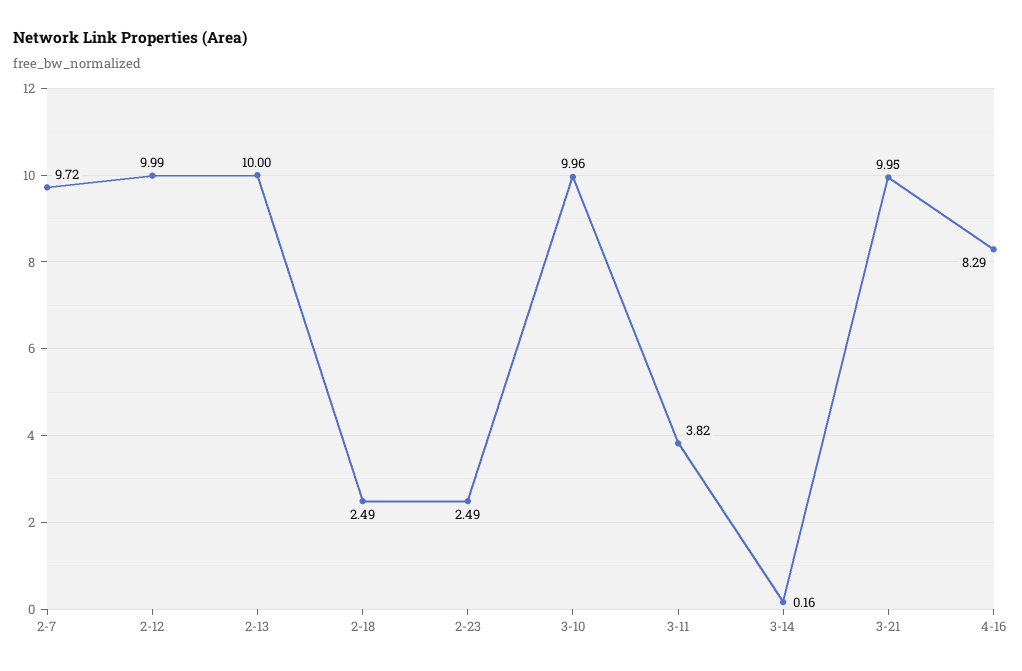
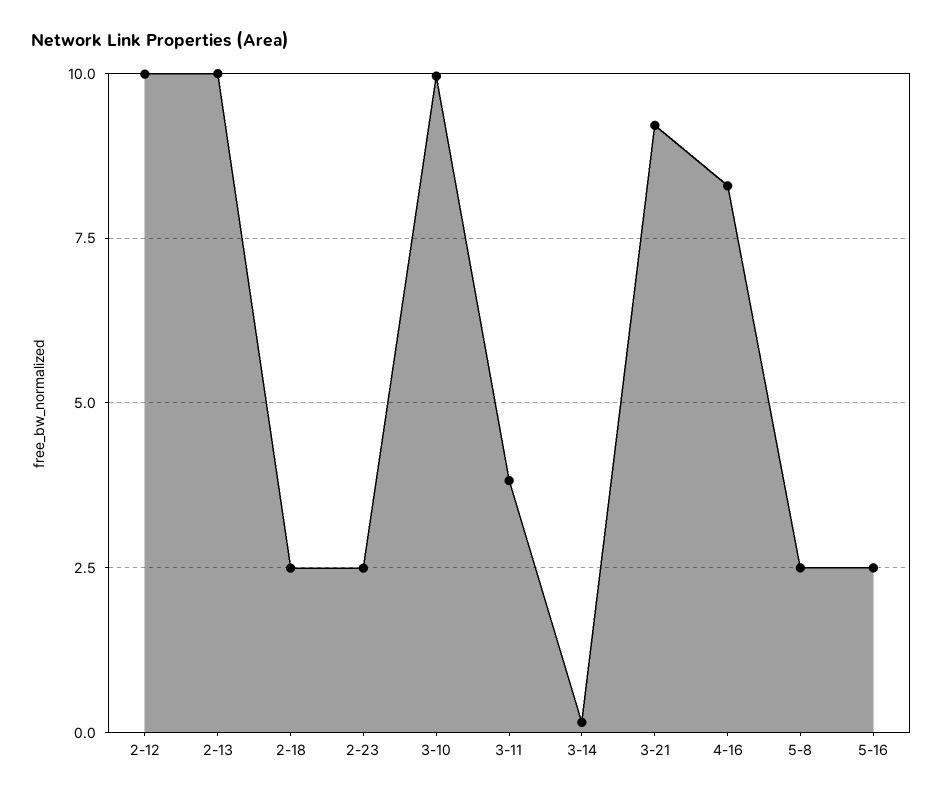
2-7: 9.72 -> none
3-21: 9.95 -> 9.25
5-8: none -> 2.5
5-16: none -> 2.5

